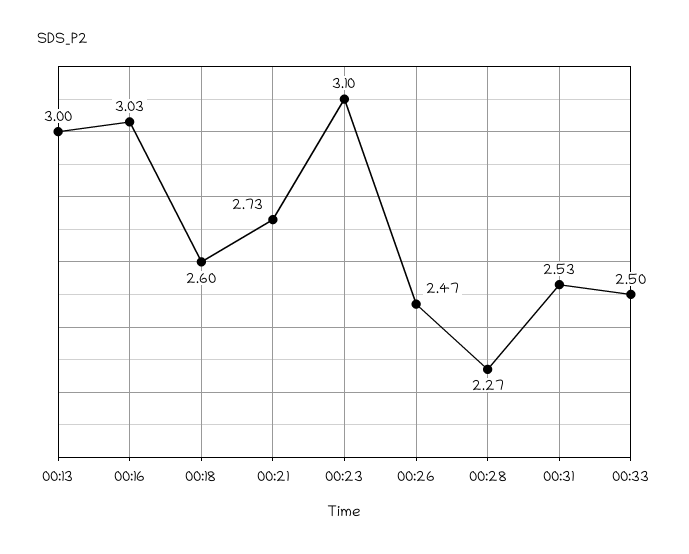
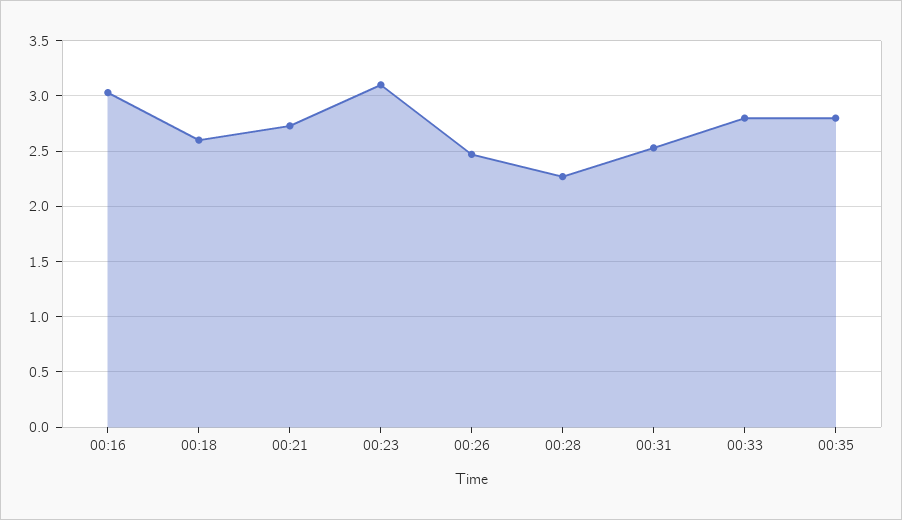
00:13: 3 -> none
00:33: 2.5 -> 2.8
00:35: none -> 2.8

